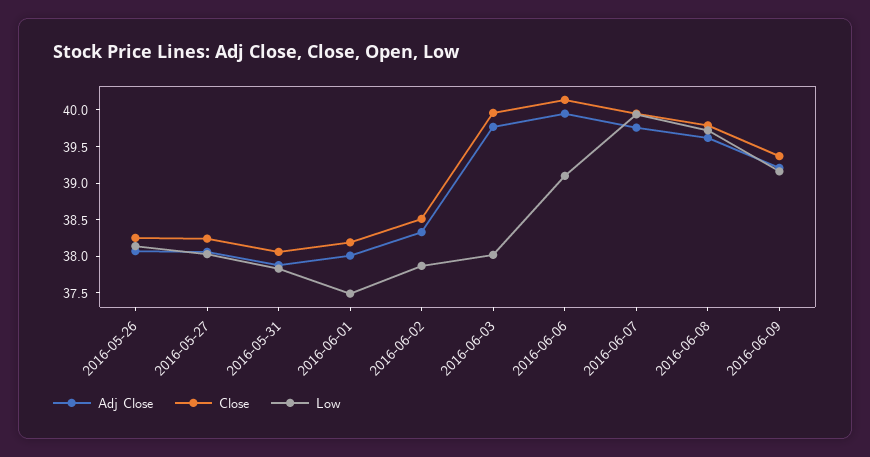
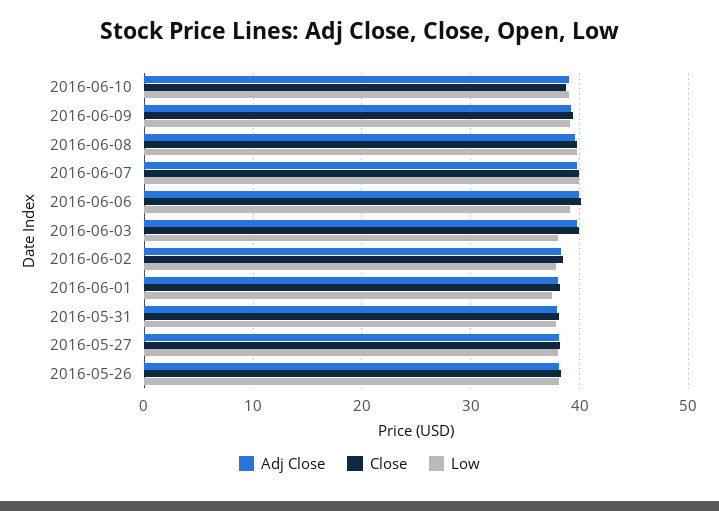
Adj Close, 2016-06-10: none -> 39
Close, 2016-06-10: none -> 39
Low, 2016-06-10: none -> 39

